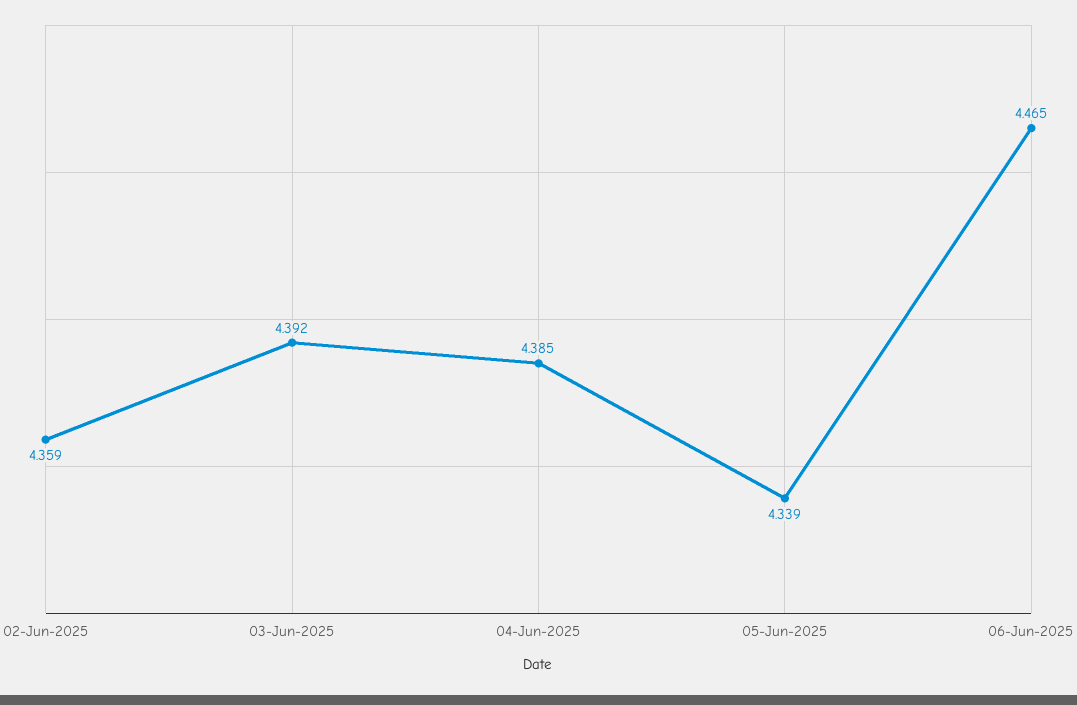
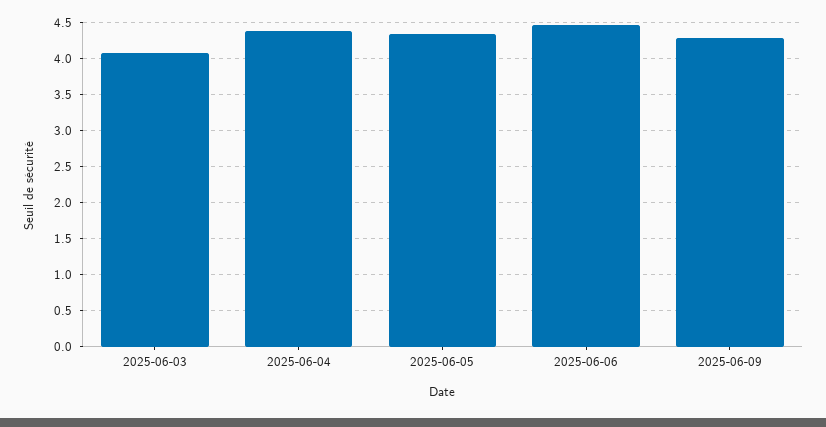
02-Jun-2025: 4.359 -> none
03-Jun-2025: 4.392 -> 4.1
2025-06-09: none -> 4.3

